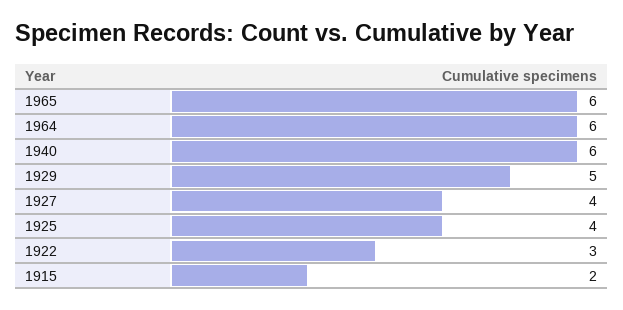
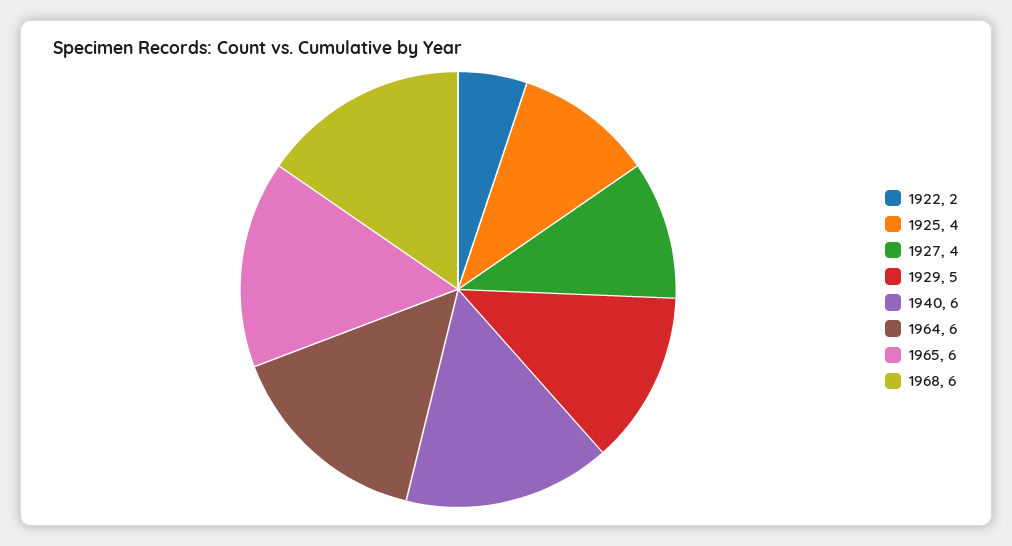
1922: 3 -> 2
1915: 2 -> none
1968: none -> 6

